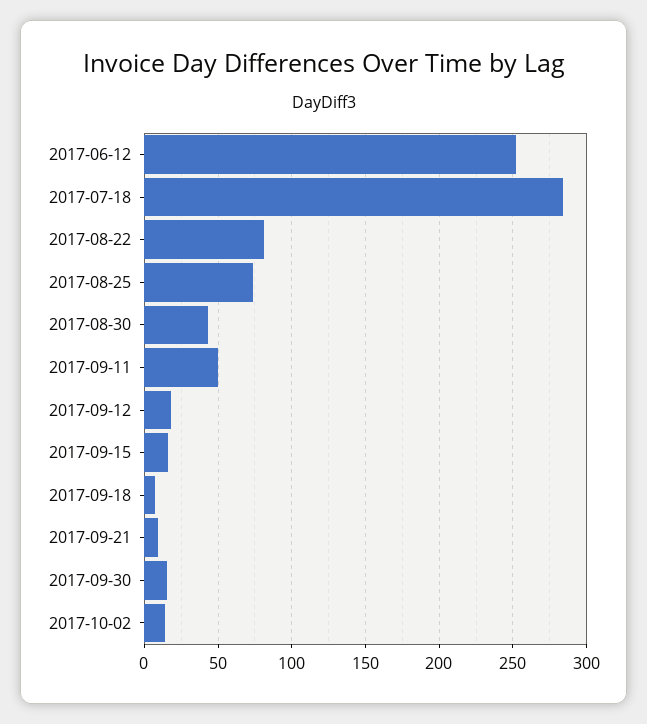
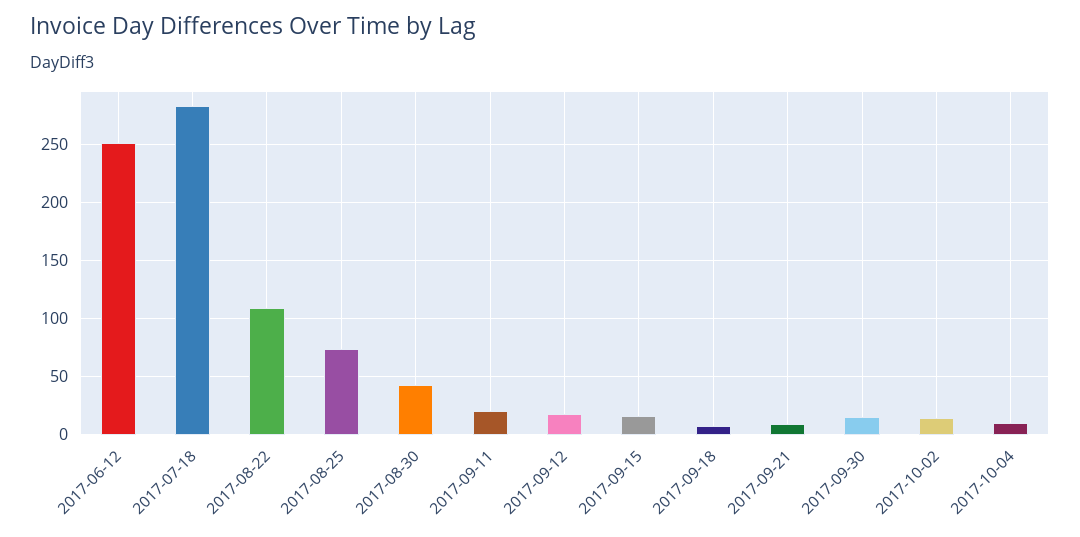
2017-08-22: 80 -> 110
2017-09-11: 50 -> 20
2017-10-04: none -> 10

